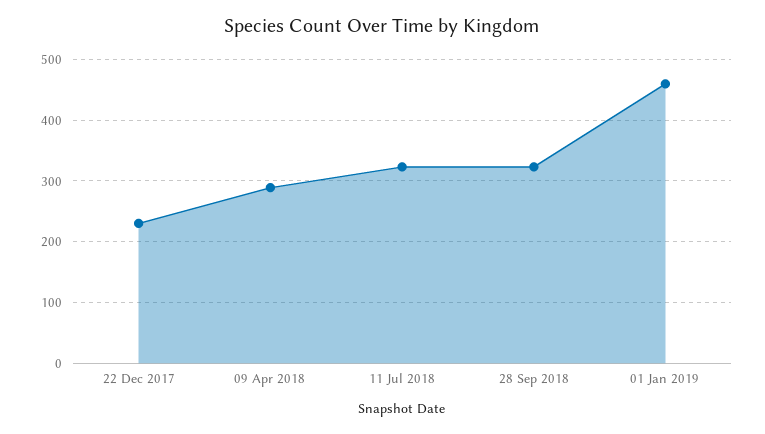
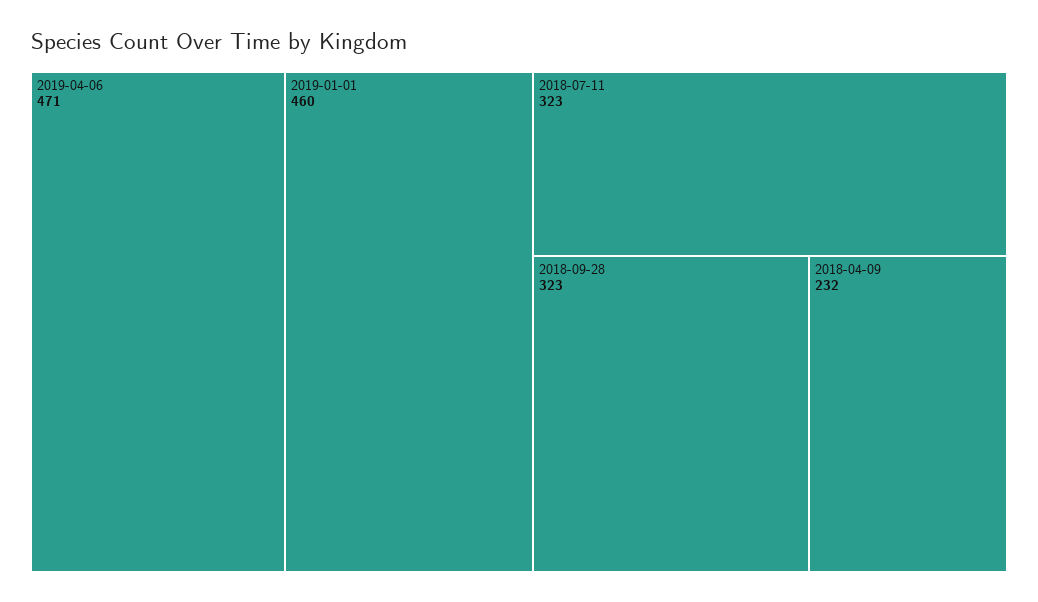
22 Dec 2017: 230 -> none
09 Apr 2018: 290 -> 232
2019-04-06: none -> 471

